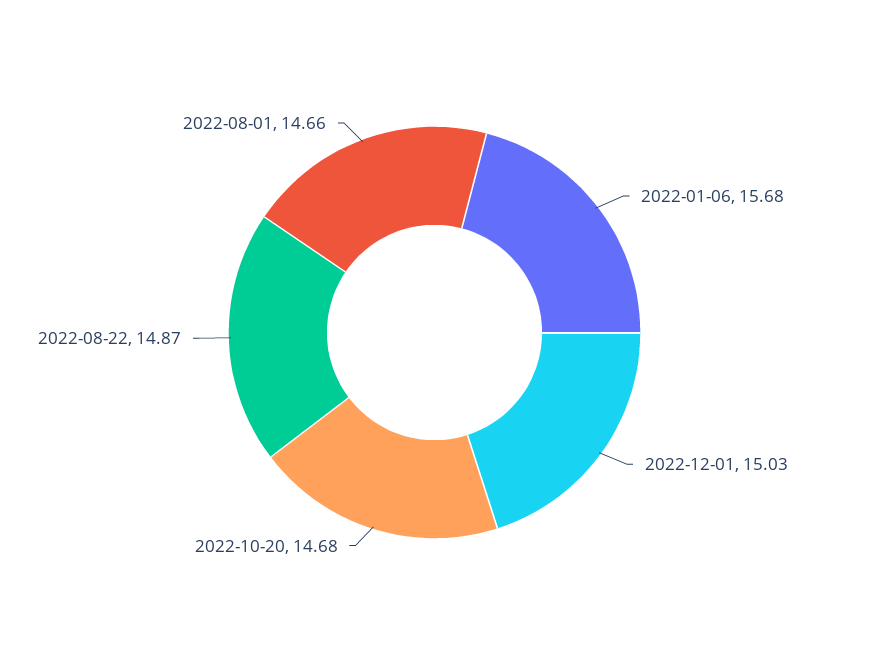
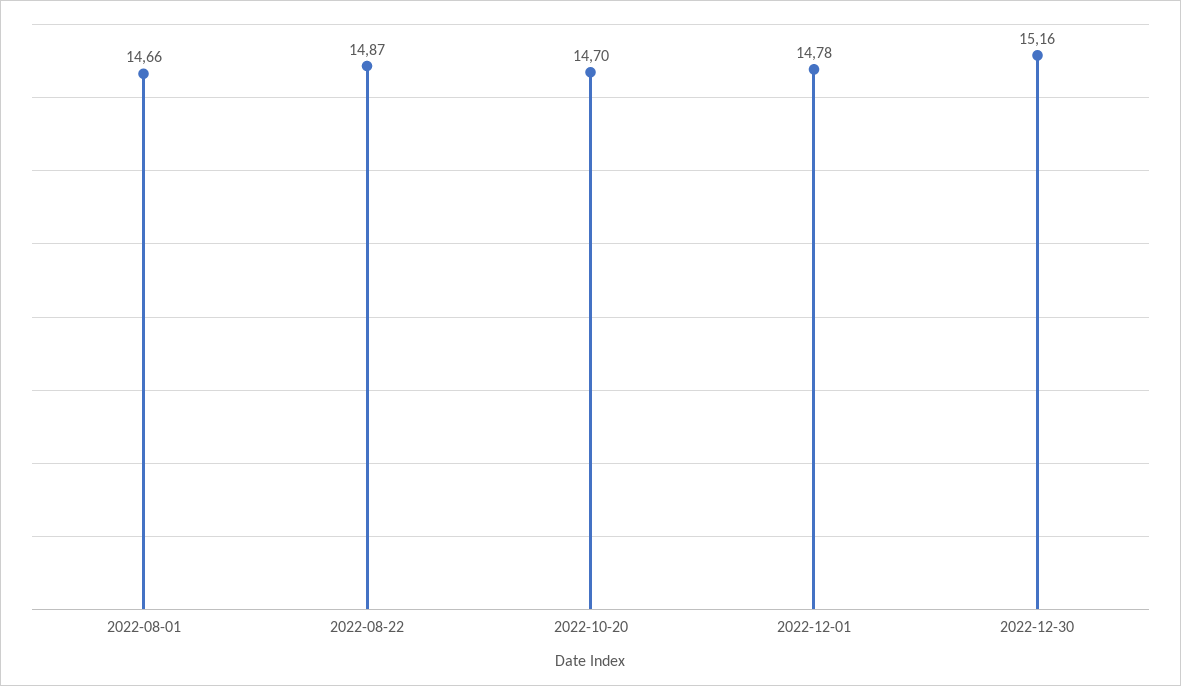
2022-01-06: 15.68 -> none
2022-12-01: 15.03 -> 14.78
2022-10-20: 14.68 -> 14.7
2022-12-30: none -> 15.16

